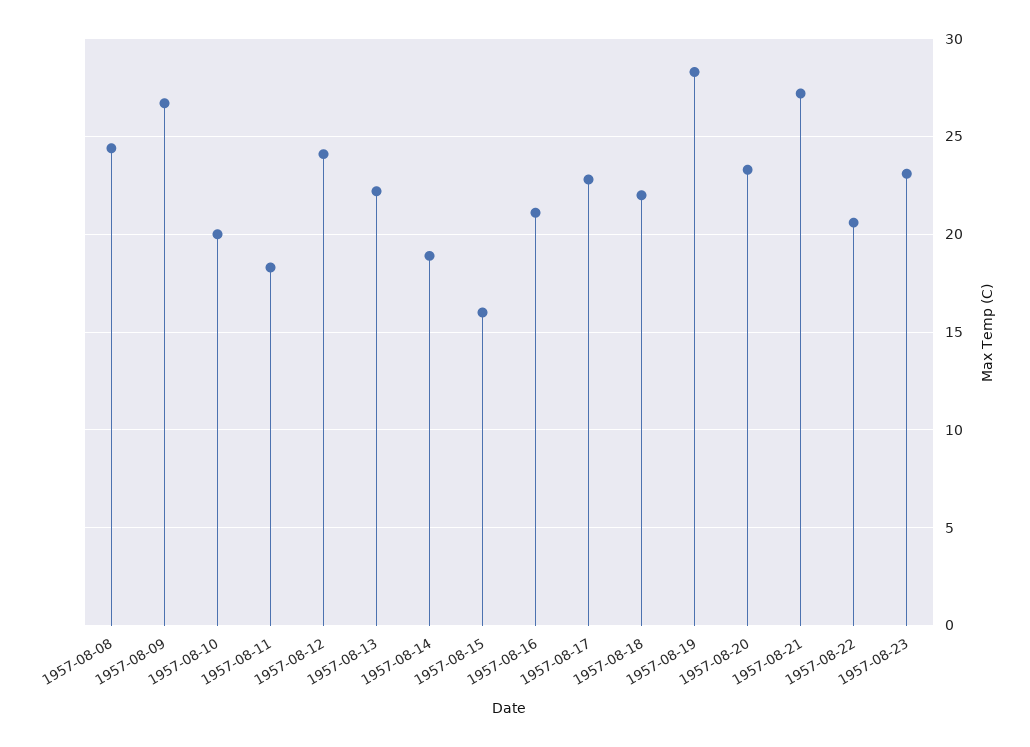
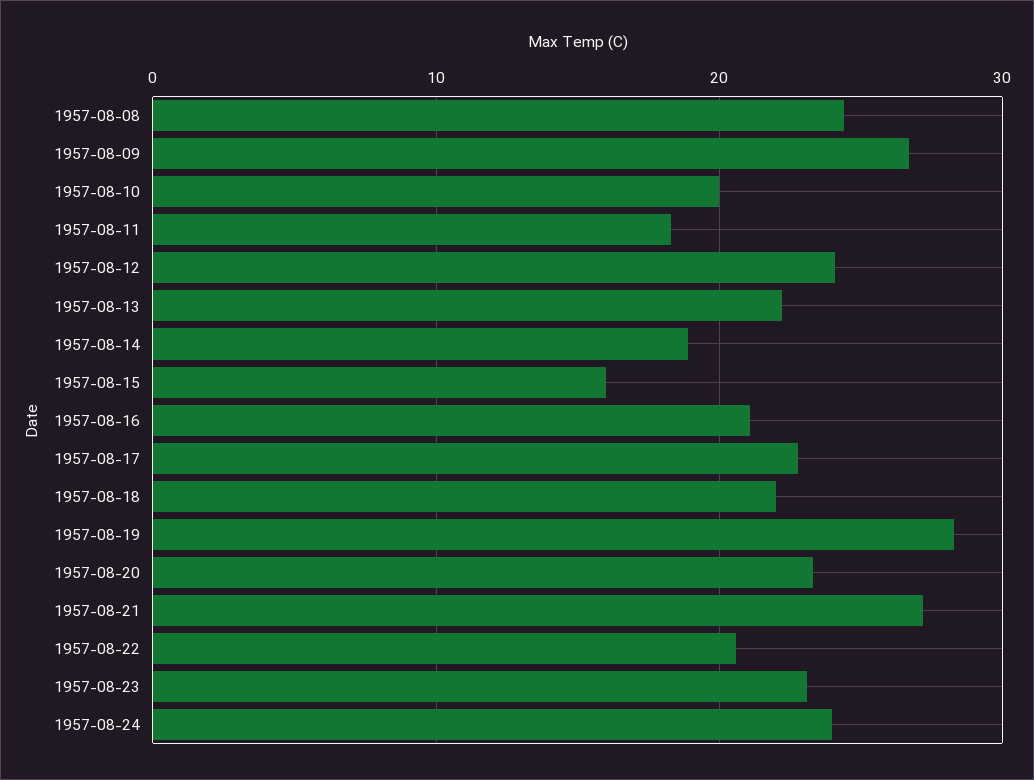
1957-08-24: none -> 24

